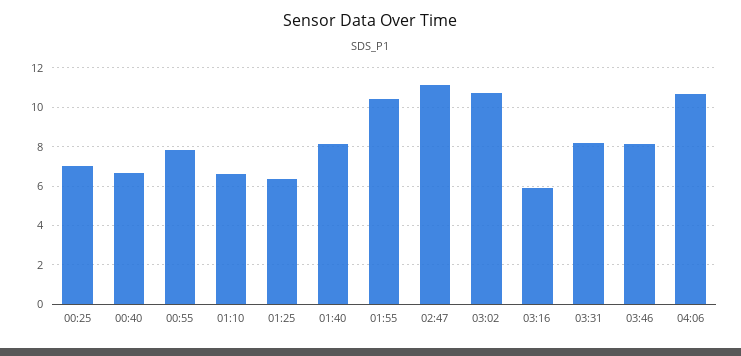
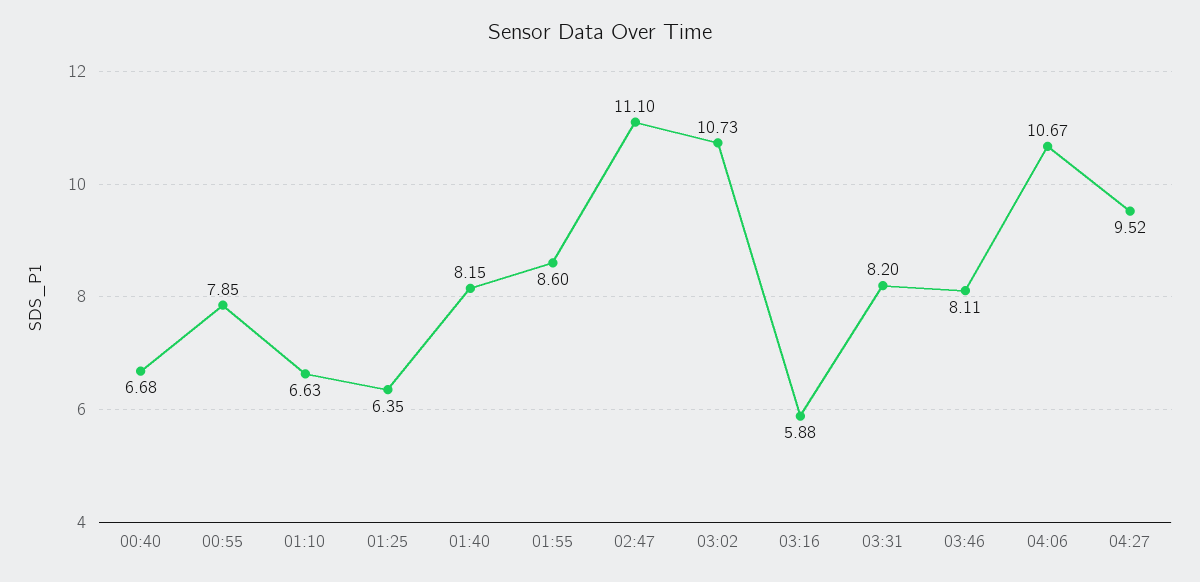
00:25: 7 -> none
01:55: 10.5 -> 8.6
04:27: none -> 9.52

